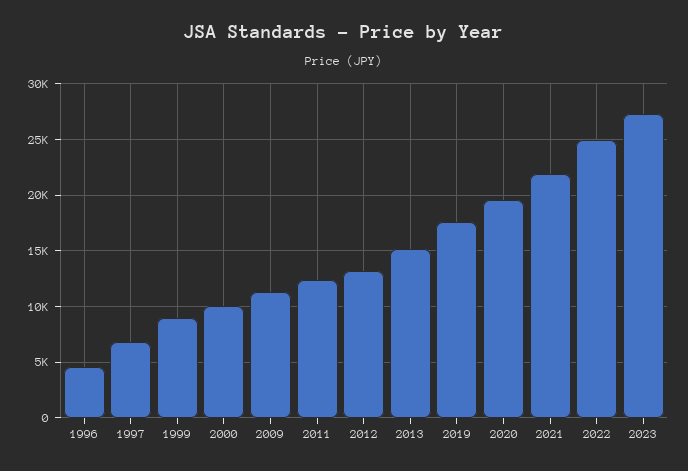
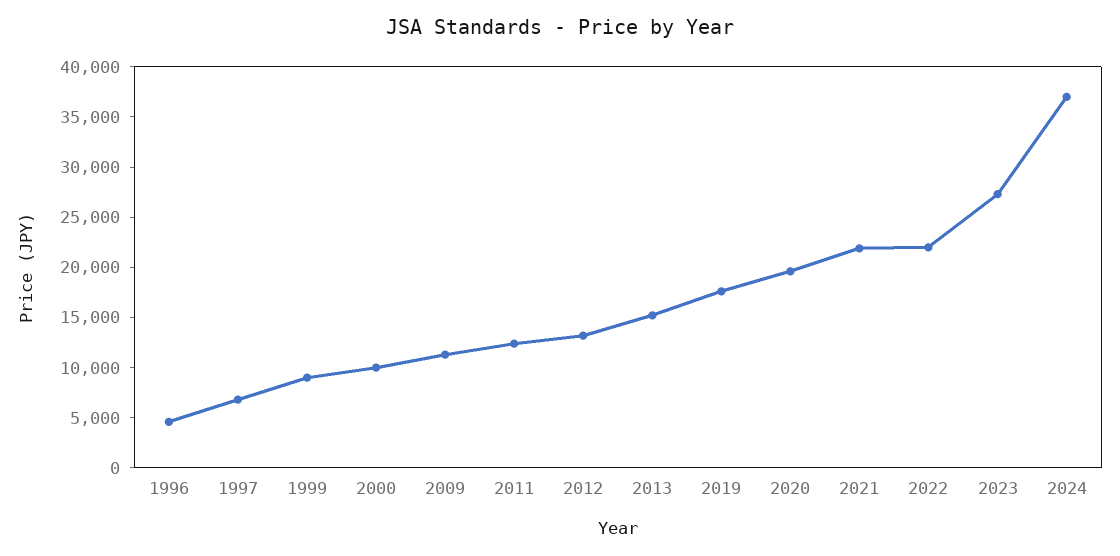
2022: 25000 -> 22000
2024: none -> 37000

